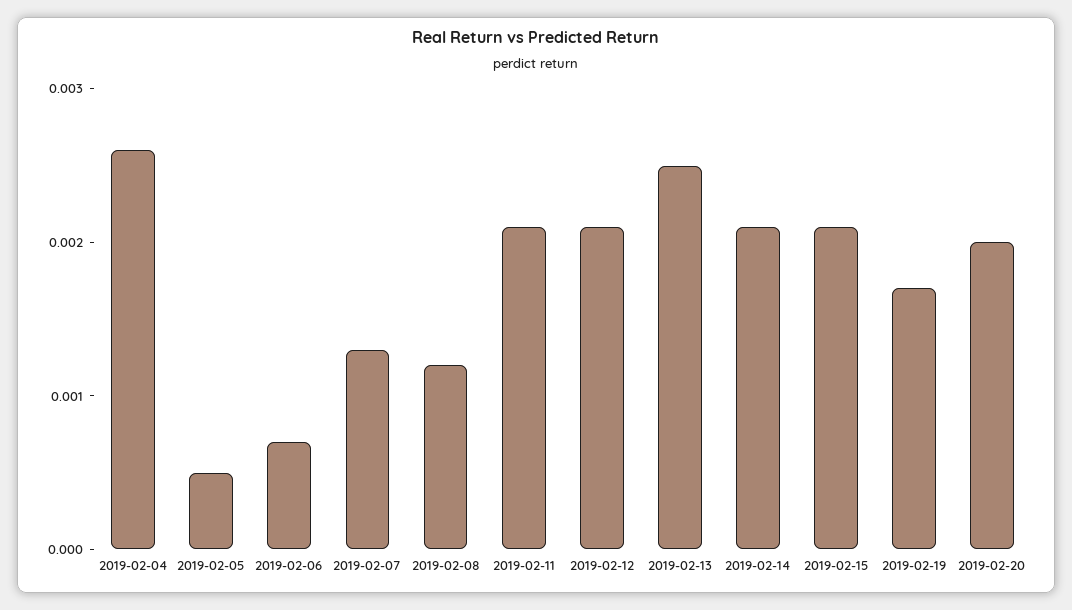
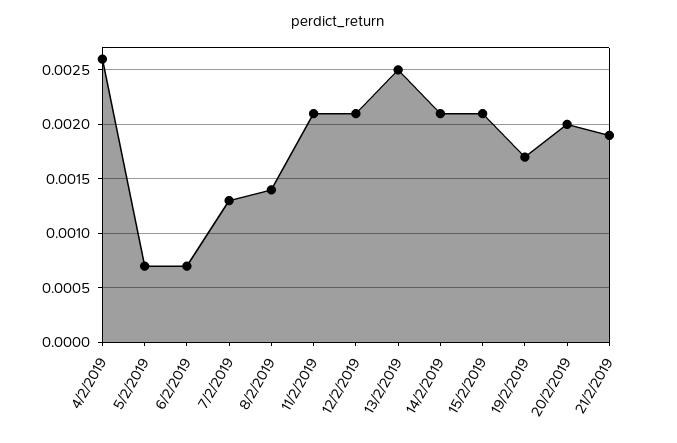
2019-02-05: 0.0005 -> 0.0007
2019-02-08: 0.0012 -> 0.0014
21/2/2019: none -> 0.0019

